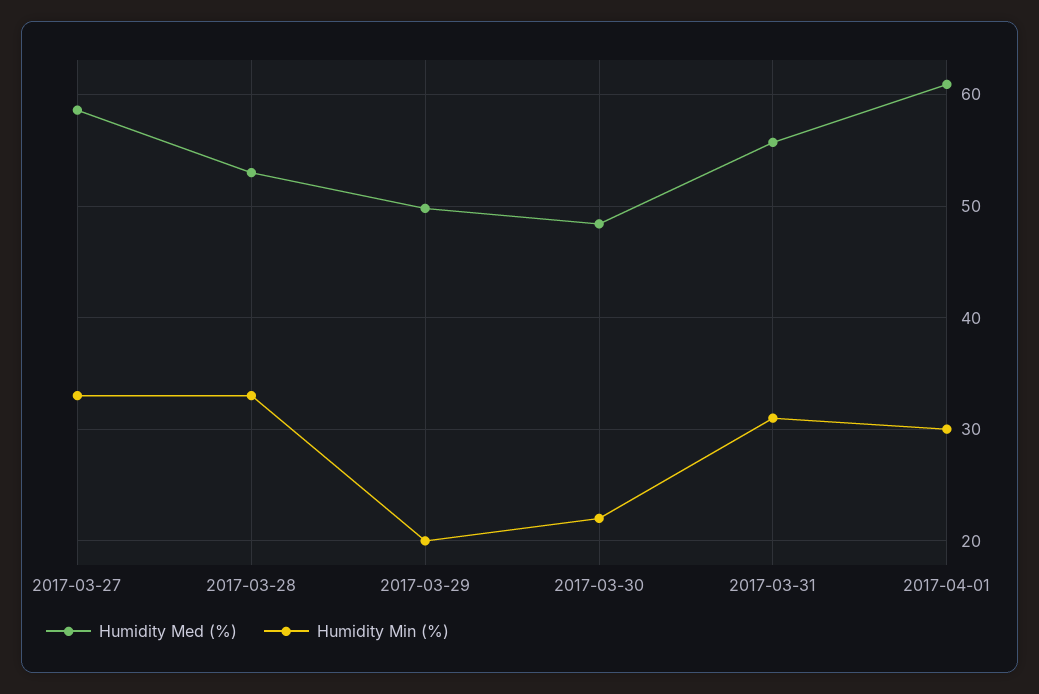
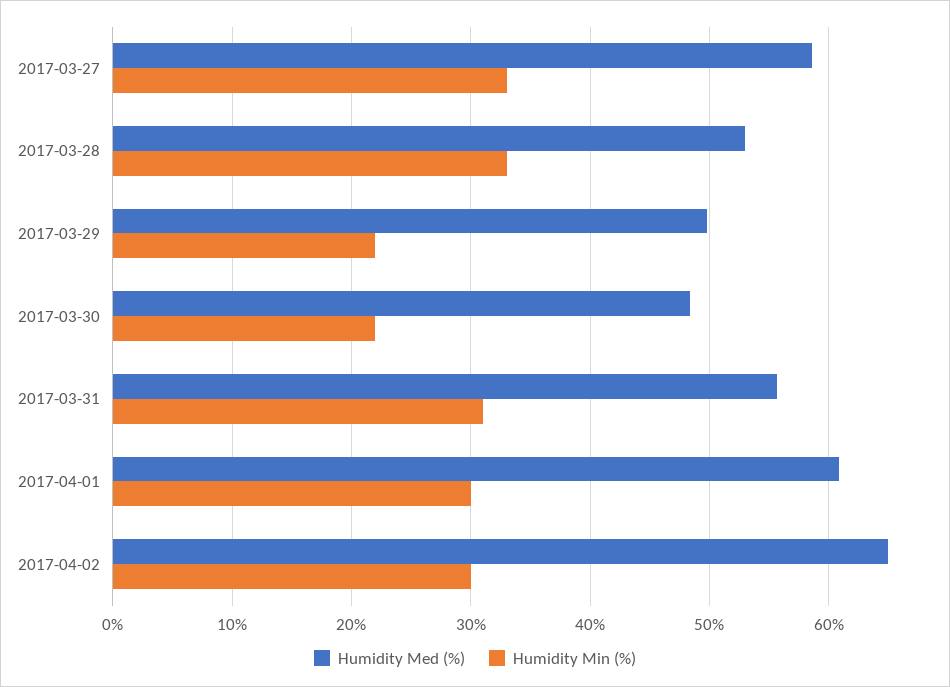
Humidity Min (%), 2017-03-29: 20 -> 22
Humidity Med (%), 2017-04-02: none -> 65
Humidity Min (%), 2017-04-02: none -> 30

